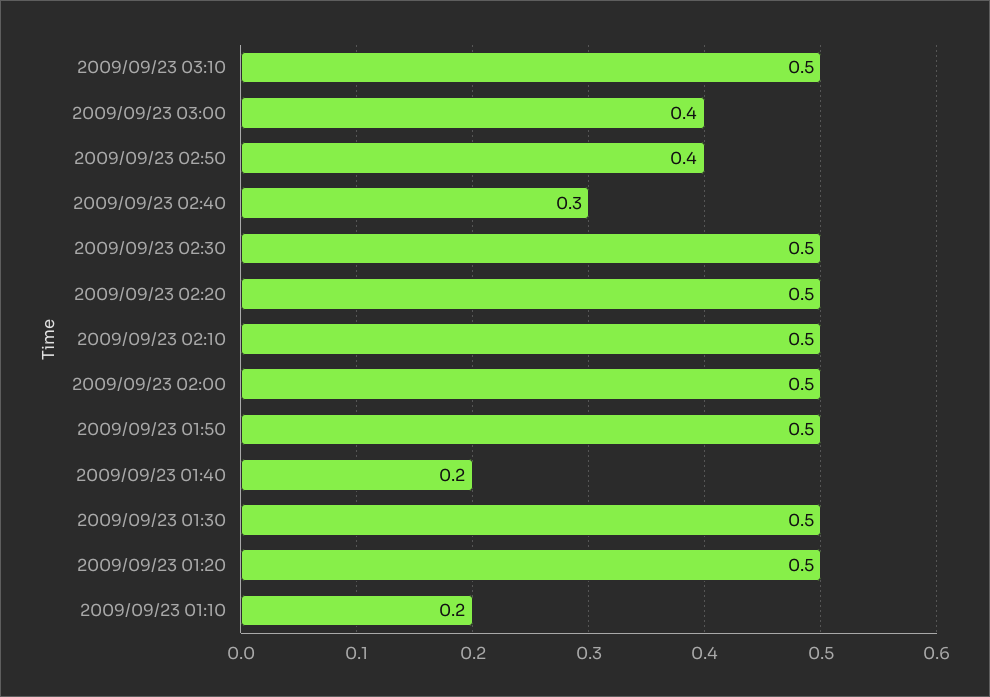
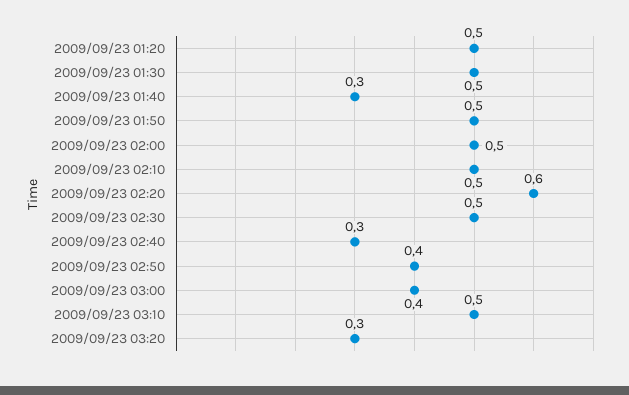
2009/09/23 02:20: 0.5 -> 0.6
2009/09/23 01:40: 0.2 -> 0.3
2009/09/23 01:10: 0.2 -> none
2009/09/23 03:20: none -> 0.3

